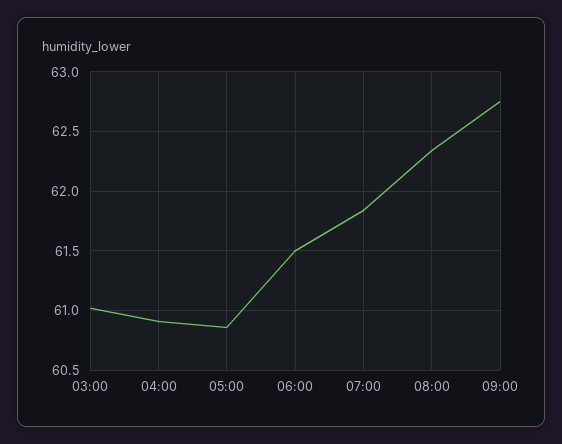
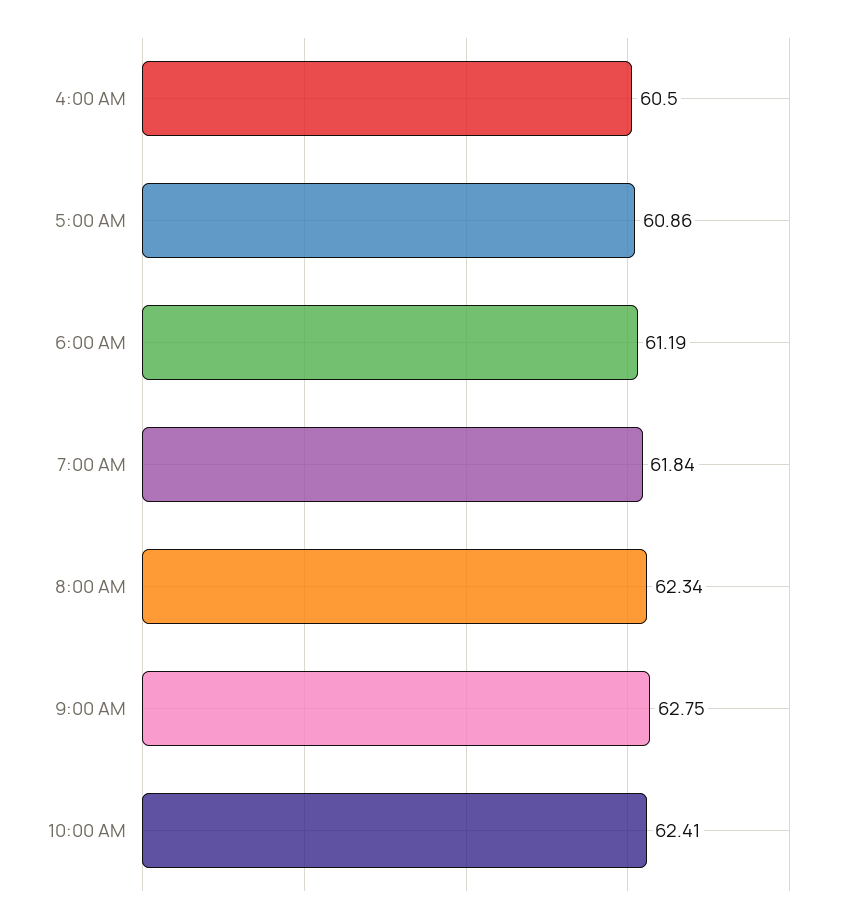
03:00: 61 -> none
04:00: 60.9 -> 60.5
06:00: 61.5 -> 61.19
10:00 AM: none -> 62.41

